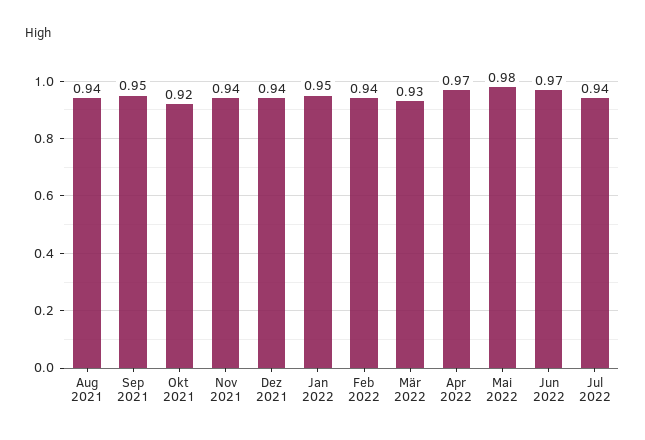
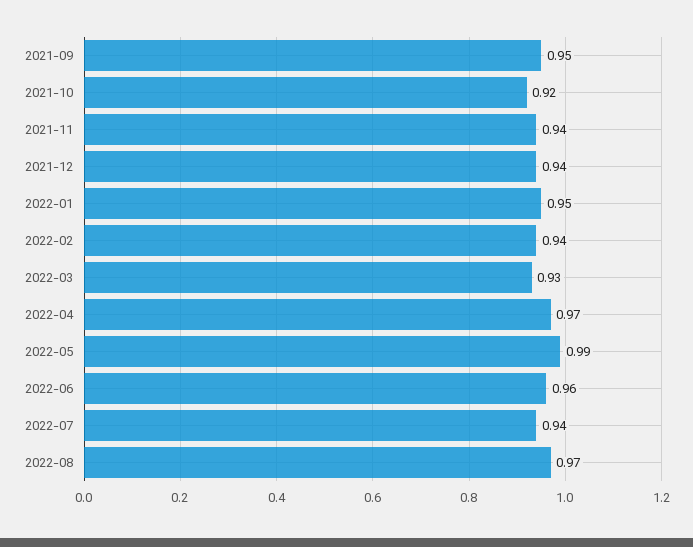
Aug 2021: 0.94 -> none
Mai 2022: 0.98 -> 0.99
Jun 2022: 0.97 -> 0.96
2022-08: none -> 0.97

